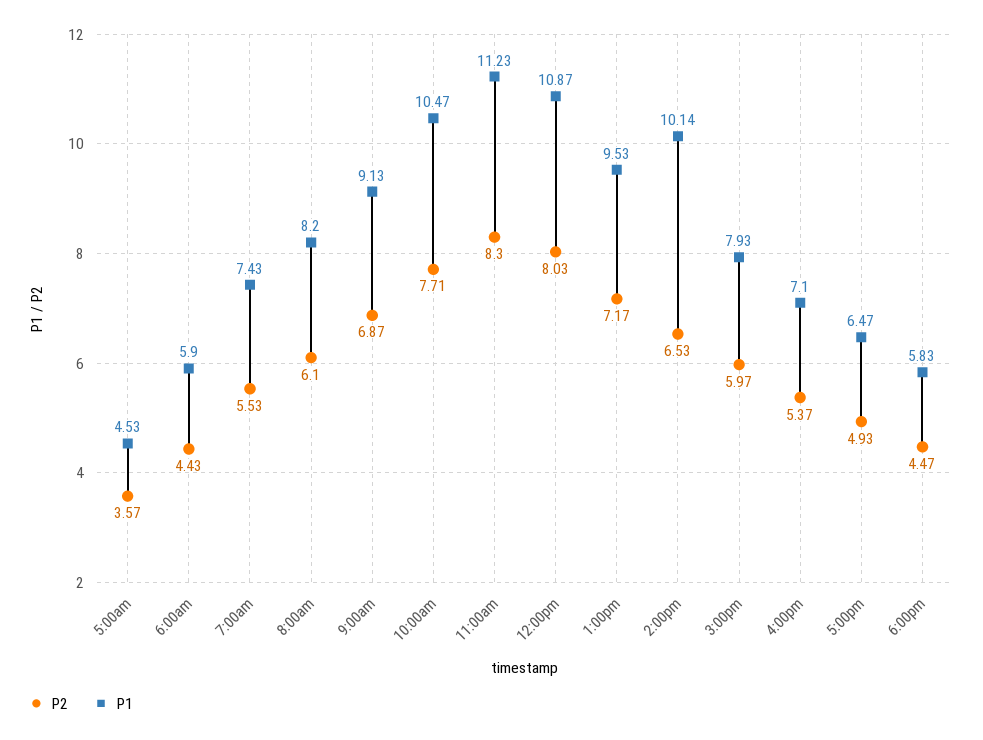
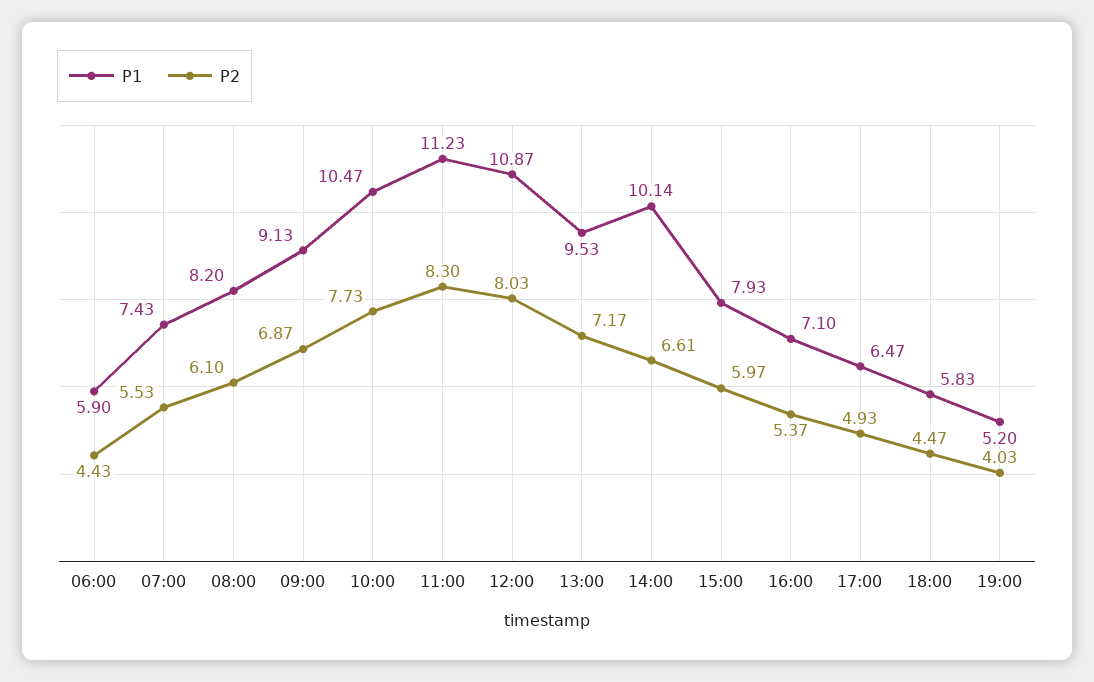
P2, 5:00am: 3.57 -> none
P1, 5:00am: 4.53 -> none
P2, 10:00am: 7.71 -> 7.73
P2, 2:00pm: 6.53 -> 6.61
P1, 19:00: none -> 5.2
P2, 19:00: none -> 4.03

